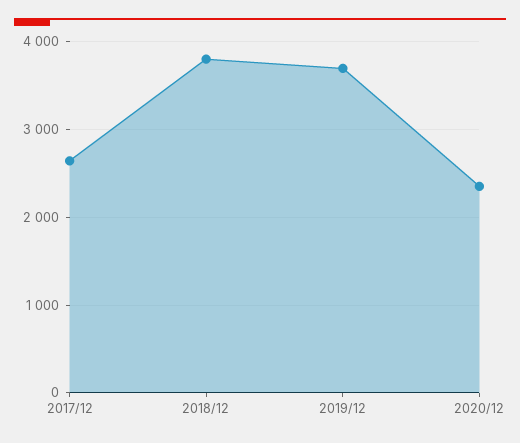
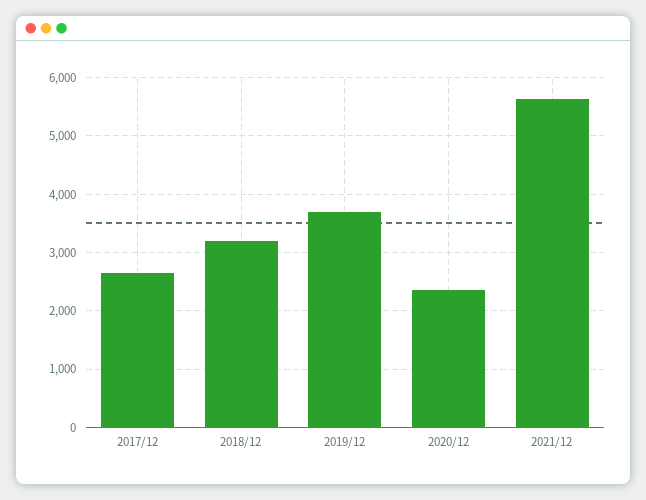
2018/12: 3800 -> 3200
2021/12: none -> 5600

